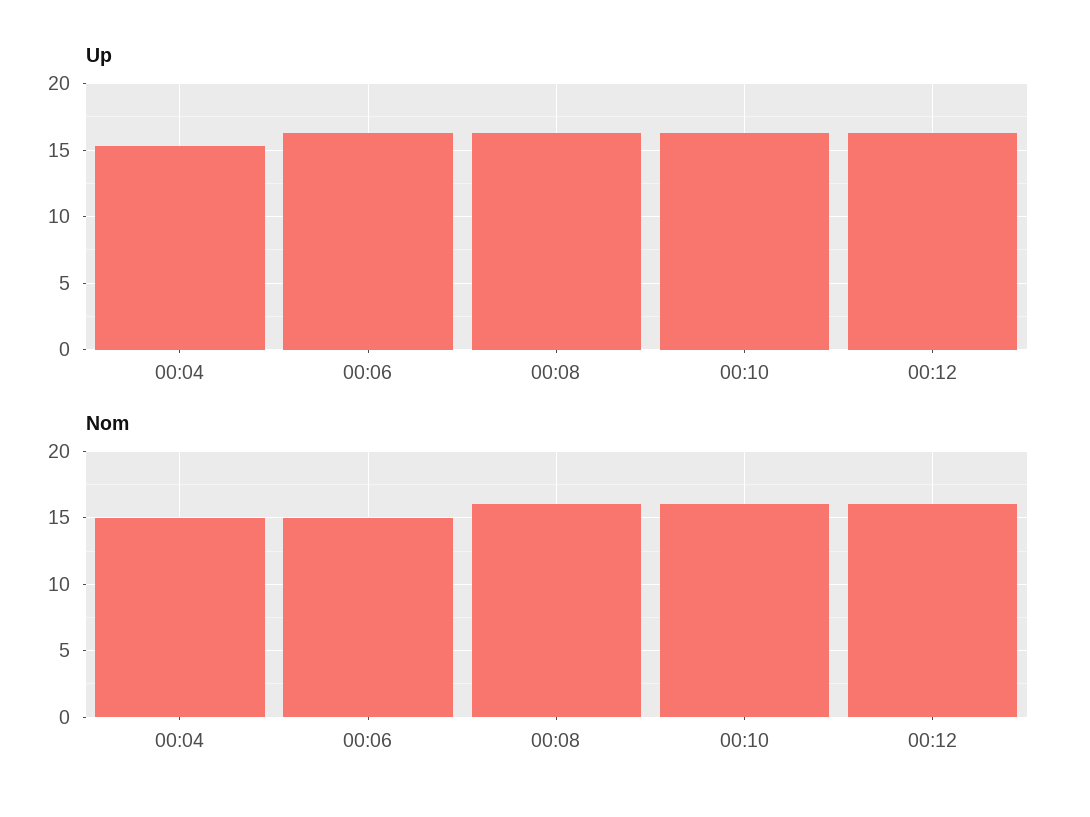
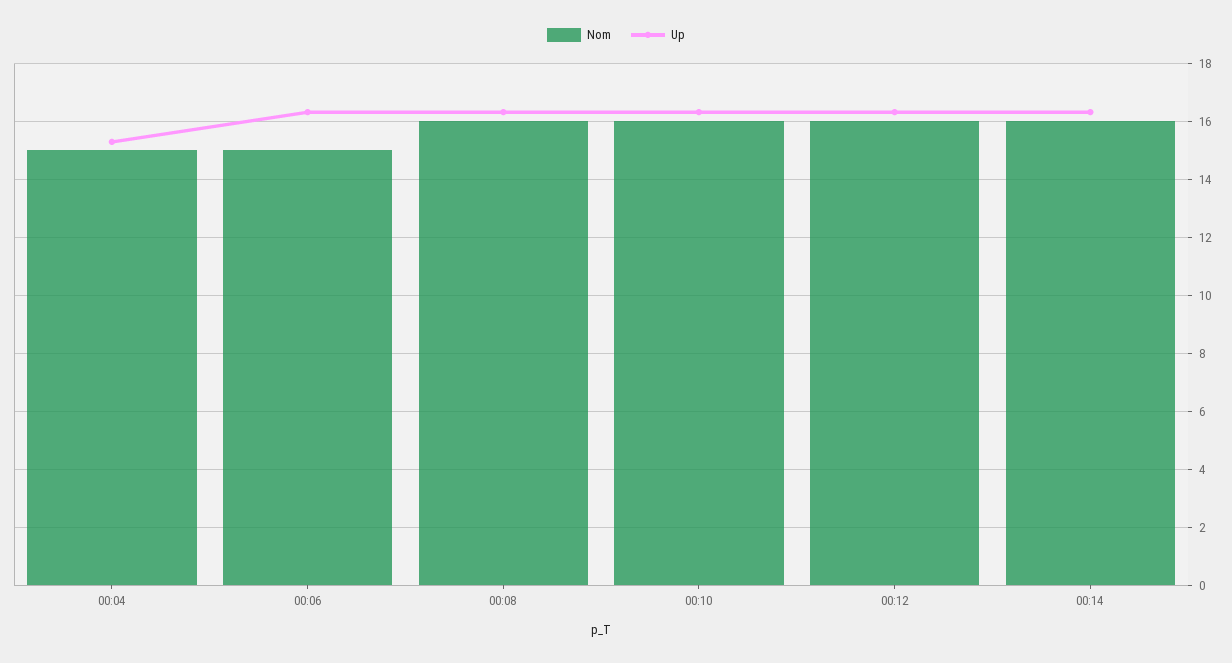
Nom, 00:14: none -> 16
Up, 00:14: none -> 16.25

